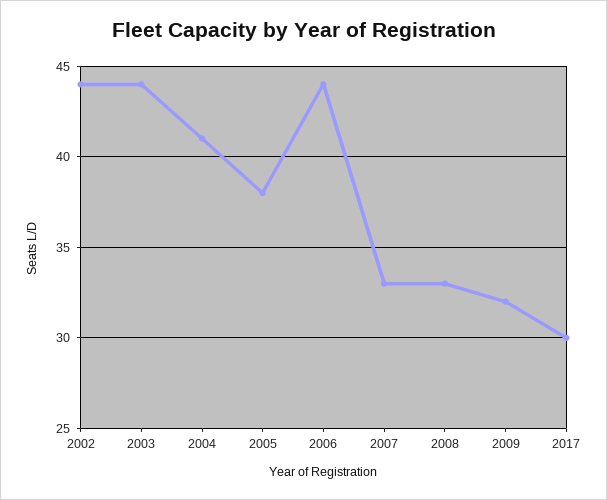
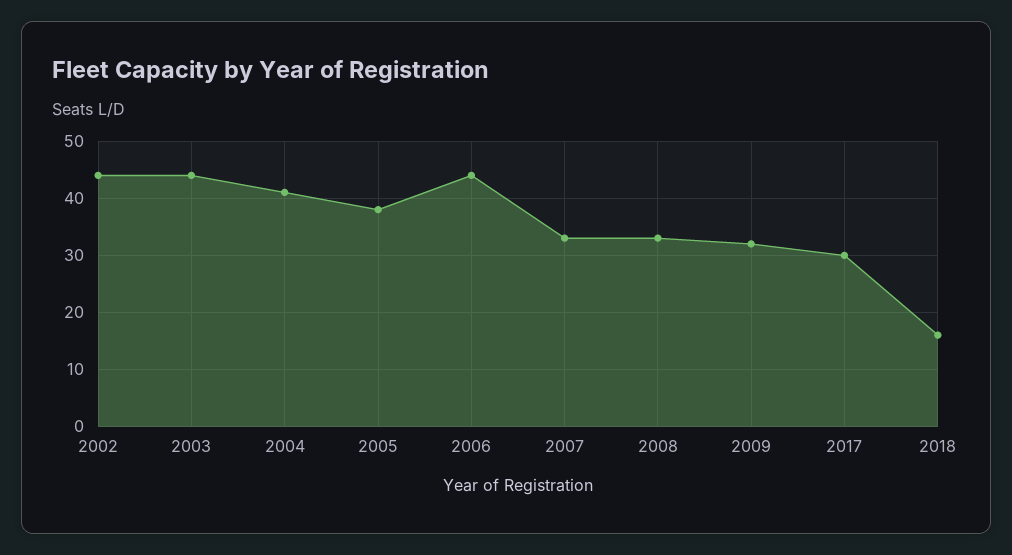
2018: none -> 15

